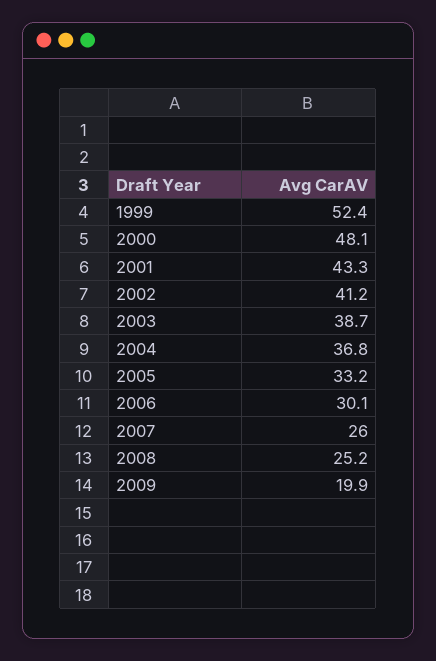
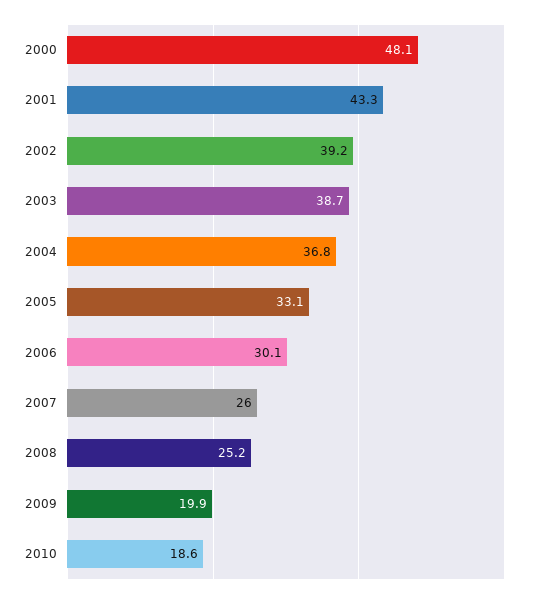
1999: 52.4 -> none
2002: 41.2 -> 39.2
2005: 33.2 -> 33.1
2010: none -> 18.6

